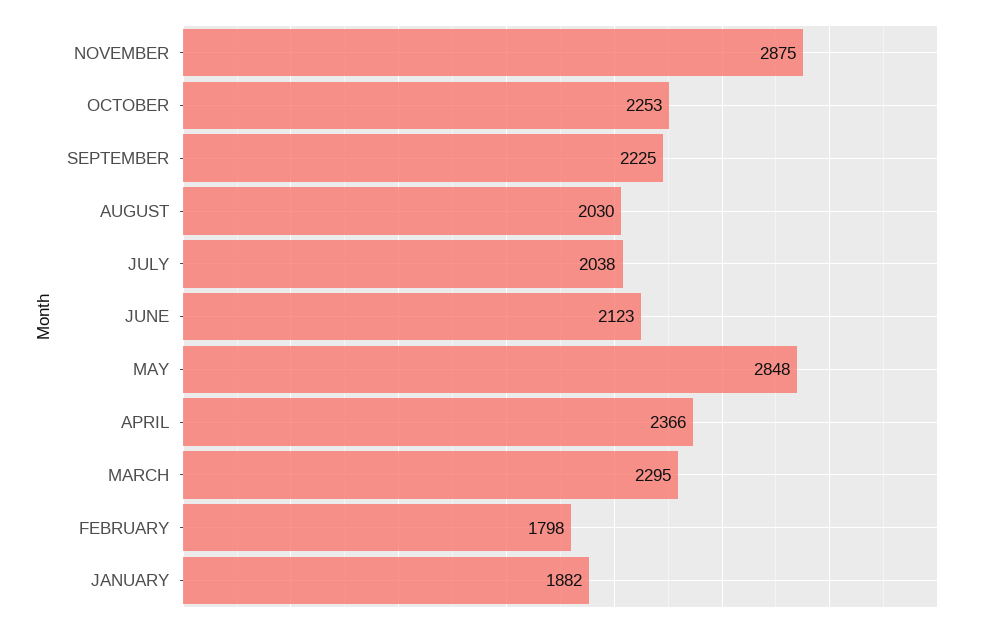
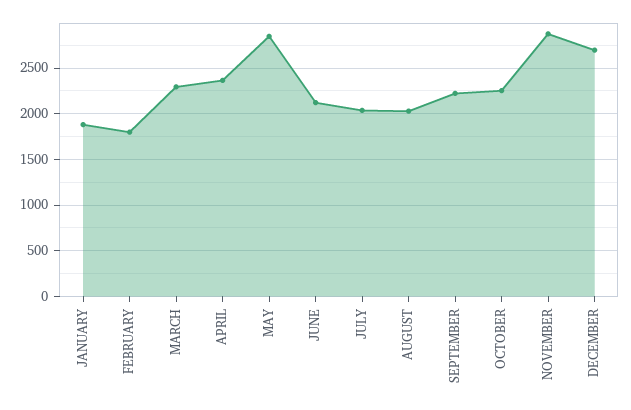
DECEMBER: none -> 2700

